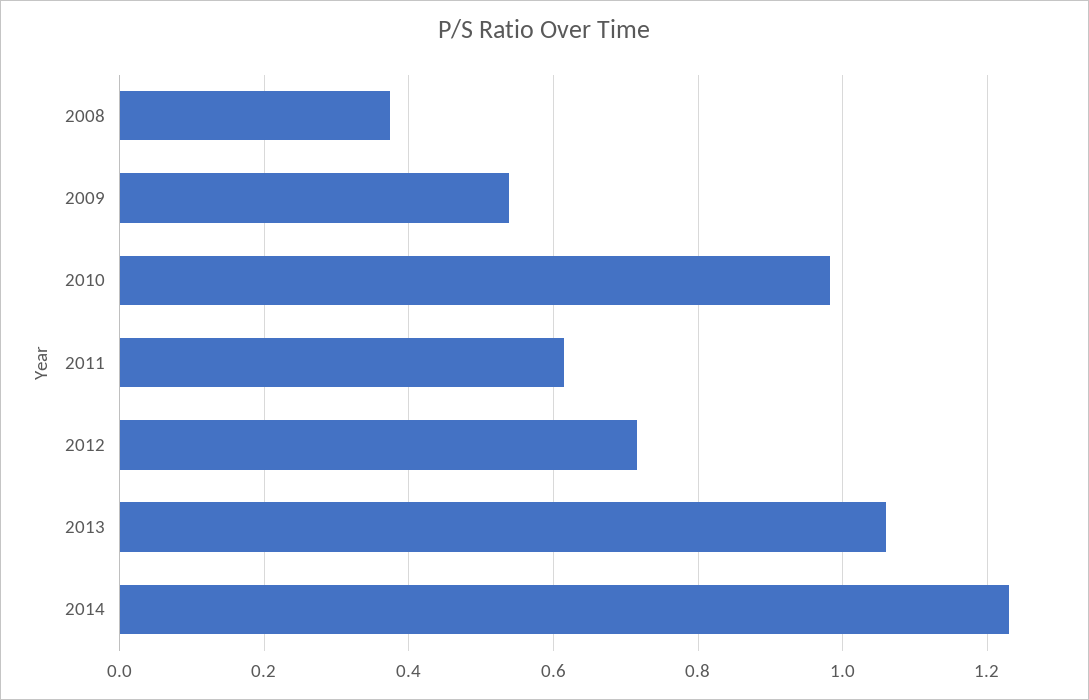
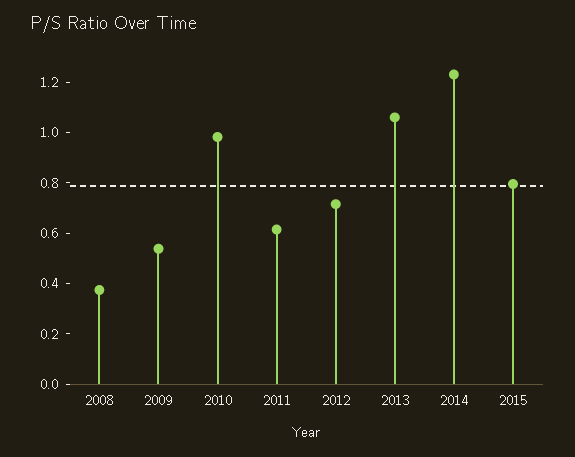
2015: none -> 0.8

